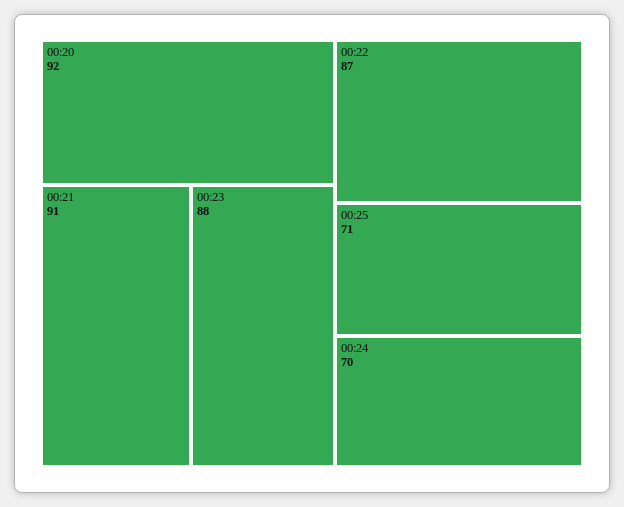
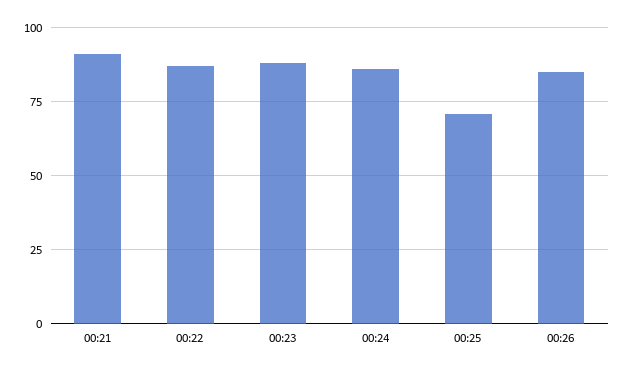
00:20: 92 -> none
00:24: 70 -> 85
00:26: none -> 85

